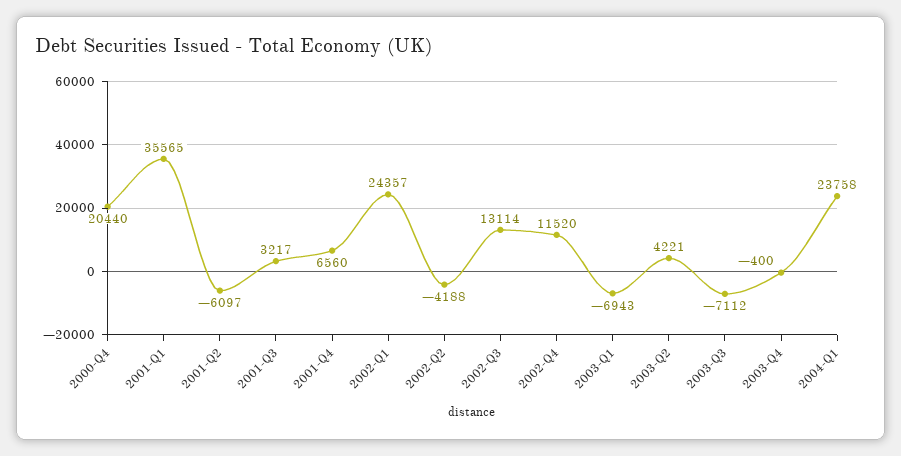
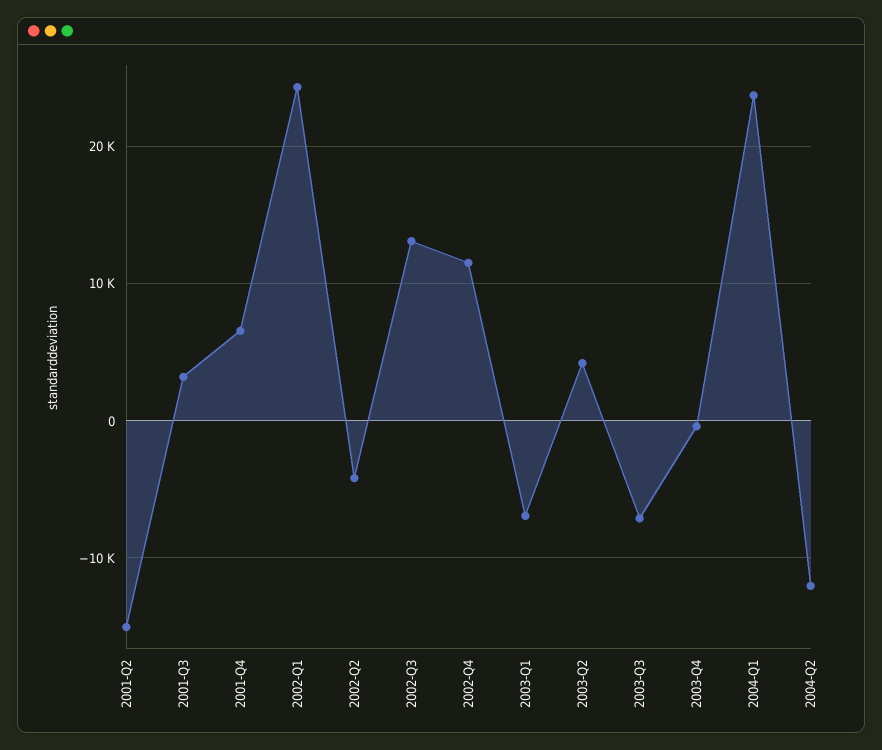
2000-Q4: 20440 -> none
2001-Q1: 35565 -> none
2001-Q2: -6097 -> -15000
2004-Q2: none -> -12000

